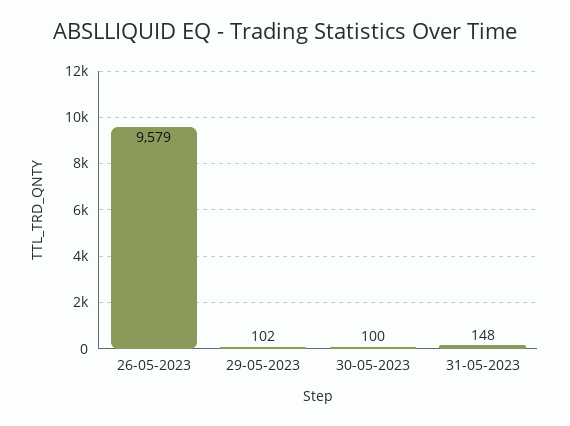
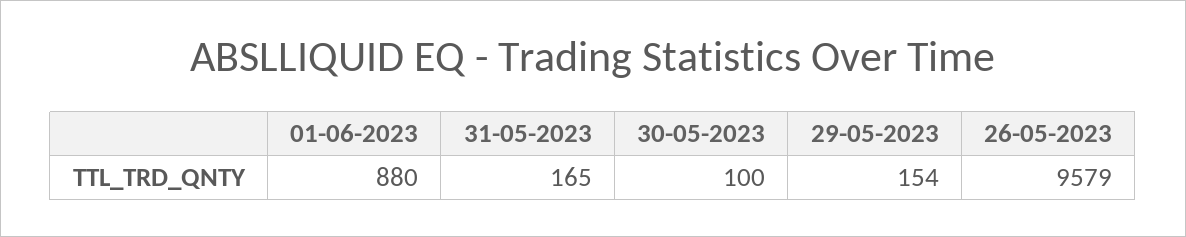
29-05-2023: 102 -> 154
31-05-2023: 148 -> 165
01-06-2023: none -> 880

